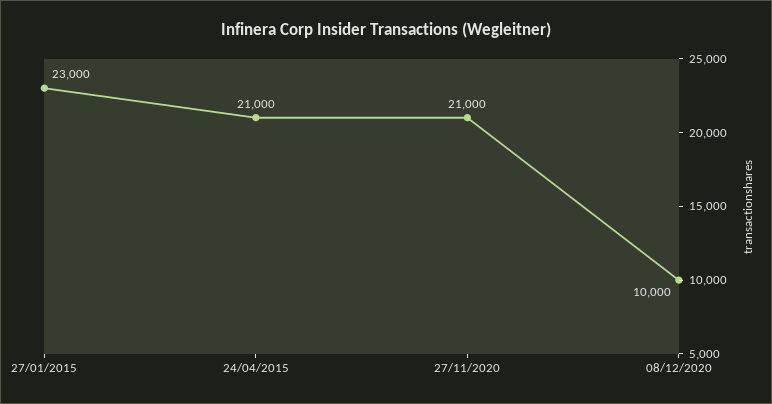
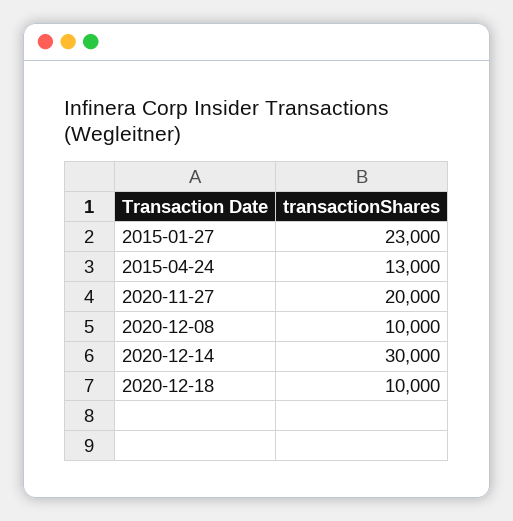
24/04/2015: 21000 -> 13000
27/11/2020: 21000 -> 20000
2020-12-14: none -> 30000
2020-12-18: none -> 10000

